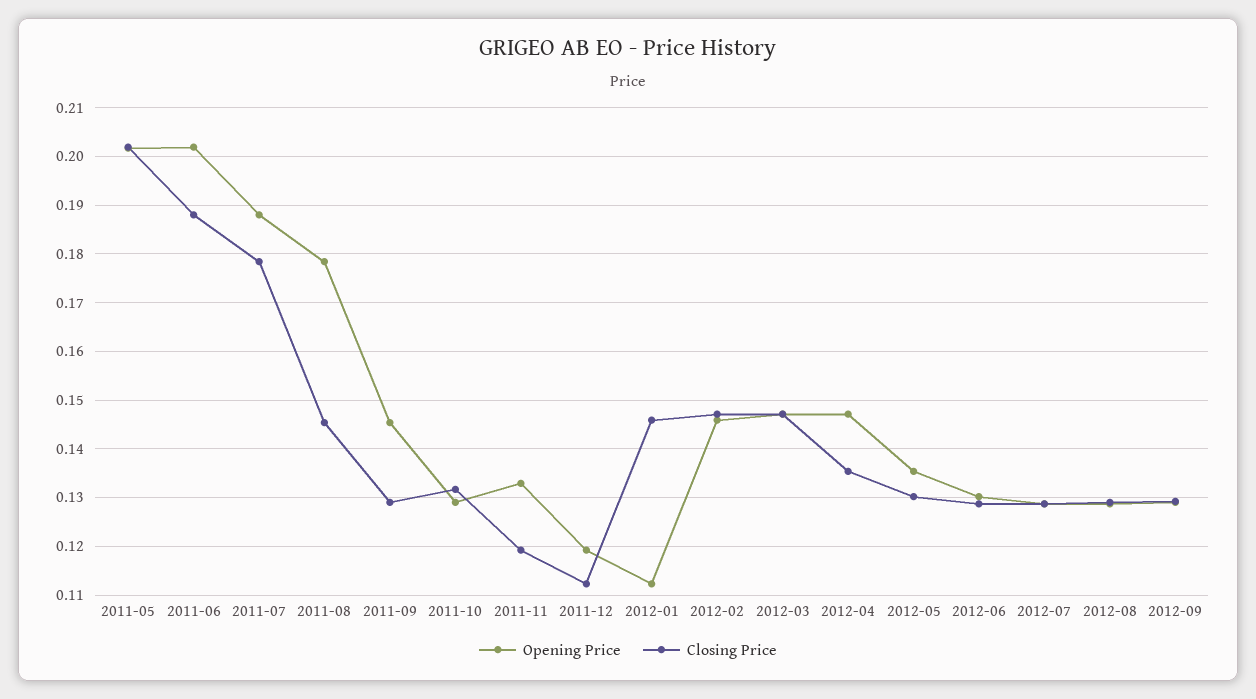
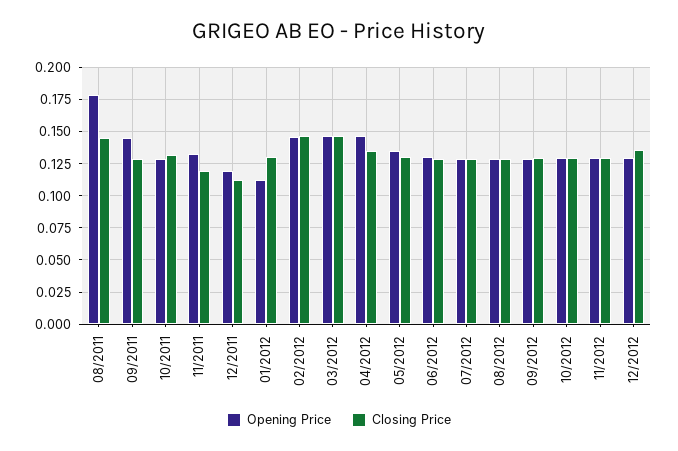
Opening Price, 2011-05: 0.202 -> none
Closing Price, 2011-05: 0.202 -> none
Opening Price, 2011-06: 0.202 -> none
Closing Price, 2011-06: 0.188 -> none
Opening Price, 2011-07: 0.188 -> none
Closing Price, 2011-07: 0.178 -> none
Closing Price, 2012-01: 0.146 -> 0.13
Opening Price, 10/2012: none -> 0.13
Closing Price, 10/2012: none -> 0.13
Opening Price, 11/2012: none -> 0.13
Closing Price, 11/2012: none -> 0.13
Opening Price, 12/2012: none -> 0.13
Closing Price, 12/2012: none -> 0.135

